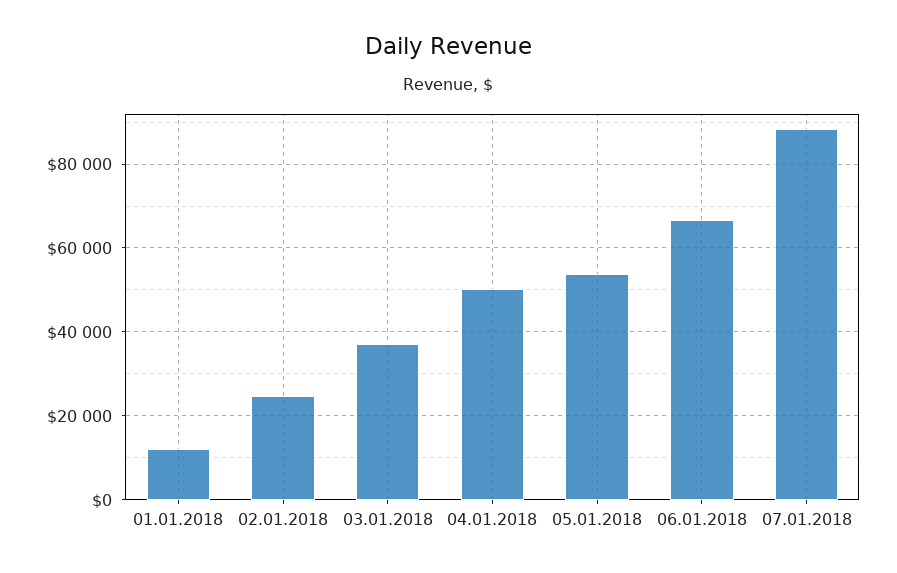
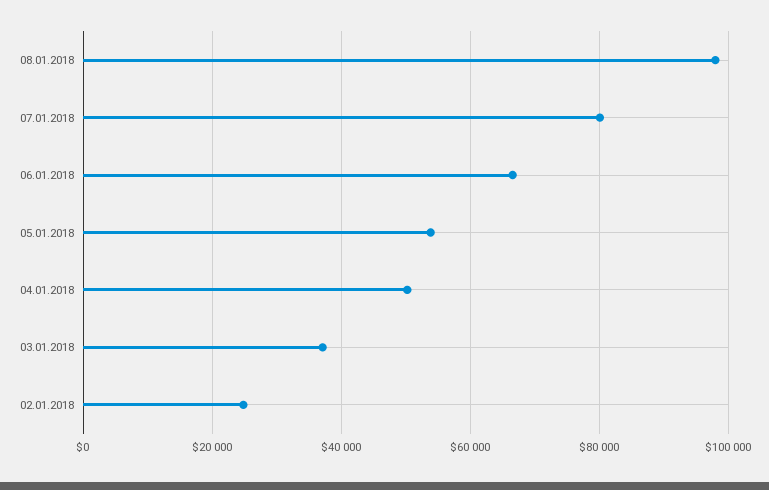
01.01.2018: 12000 -> none
07.01.2018: 88000 -> 80000
08.01.2018: none -> 98000

